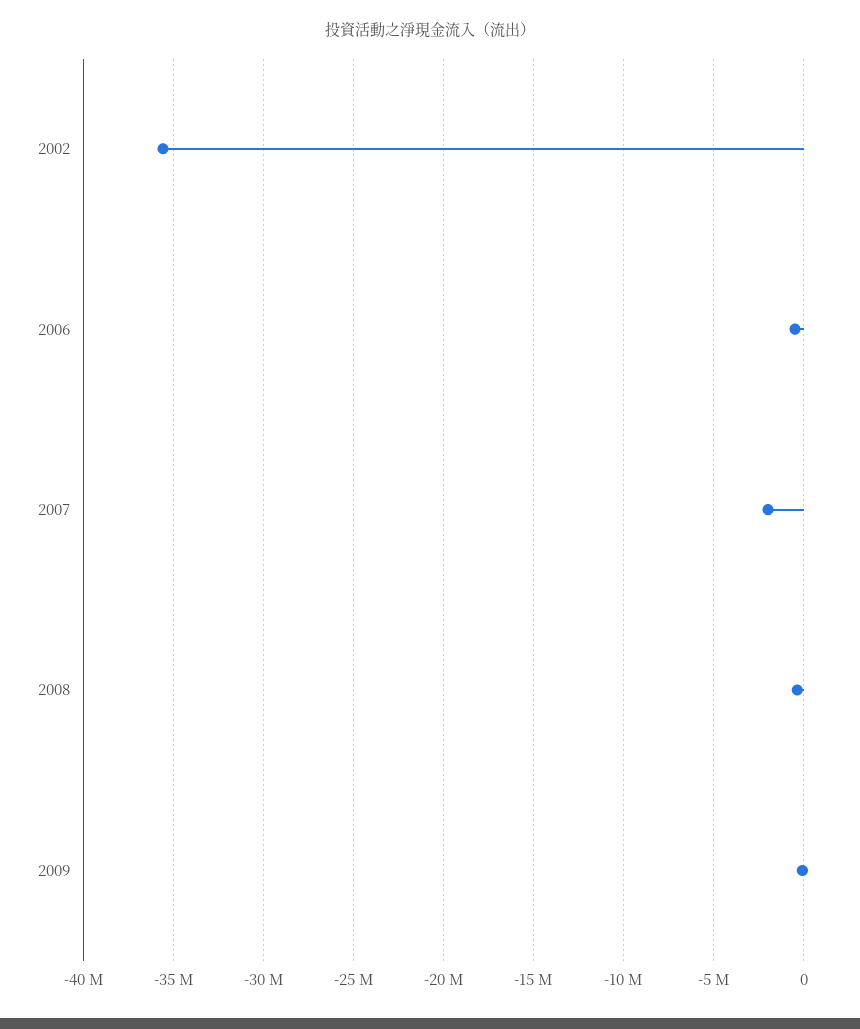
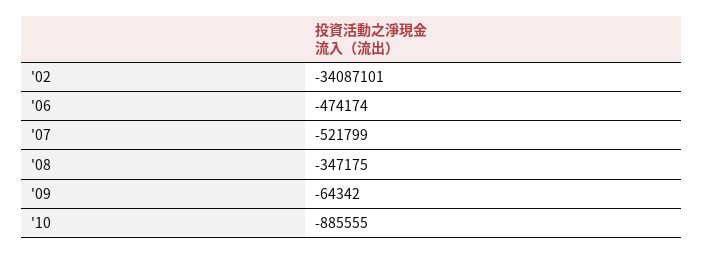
2002: -35500000 -> -34087101
2007: -2000000 -> -521799
'10: none -> -885555

